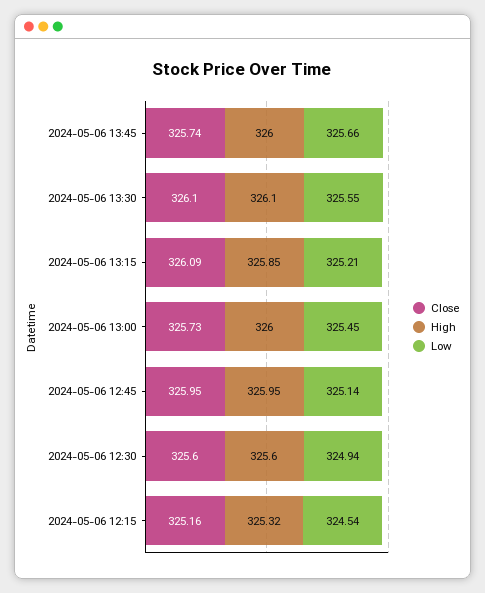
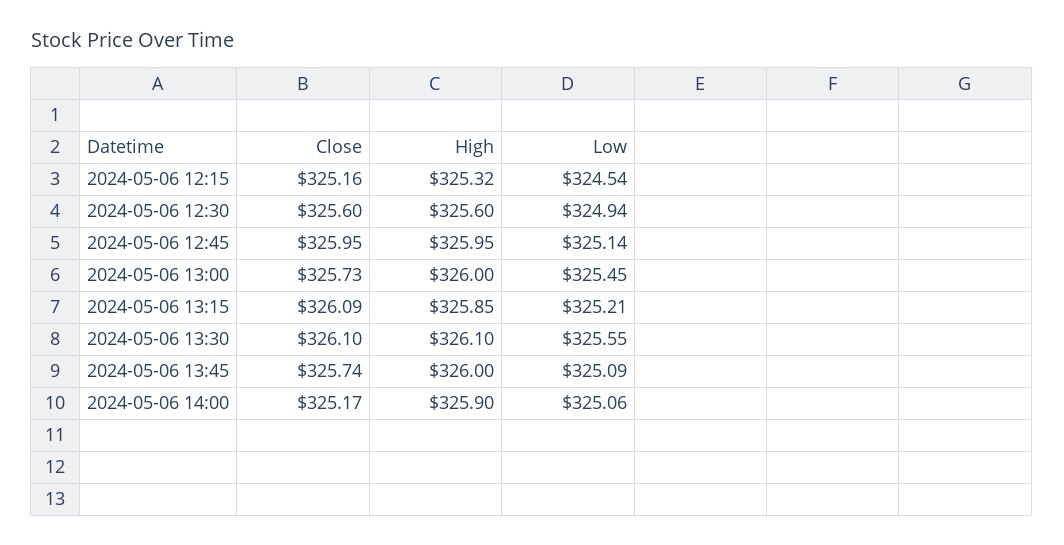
Low, 2024-05-06 13:45: 325.66 -> 325.09
Close, 2024-05-06 14:00: none -> 325.17
High, 2024-05-06 14:00: none -> 325.9
Low, 2024-05-06 14:00: none -> 325.06

